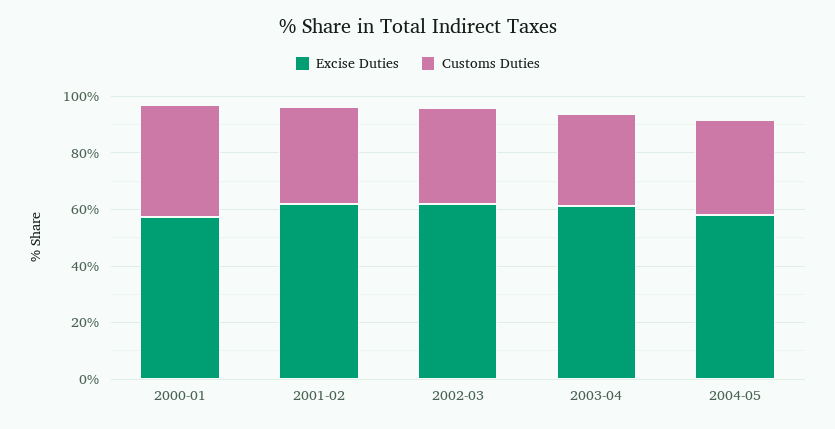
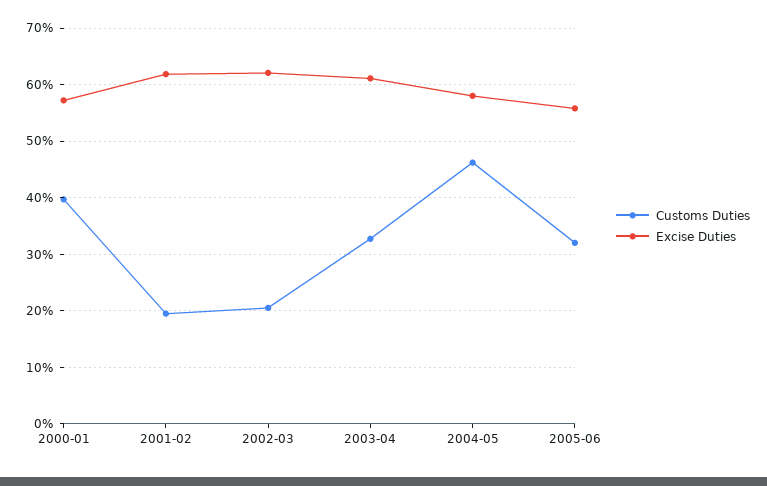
Customs Duties, 2001-02: 35 -> 20
Customs Duties, 2002-03: 35 -> 20
Customs Duties, 2004-05: 35 -> 46
Customs Duties, 2005-06: none -> 32
Excise Duties, 2005-06: none -> 56

